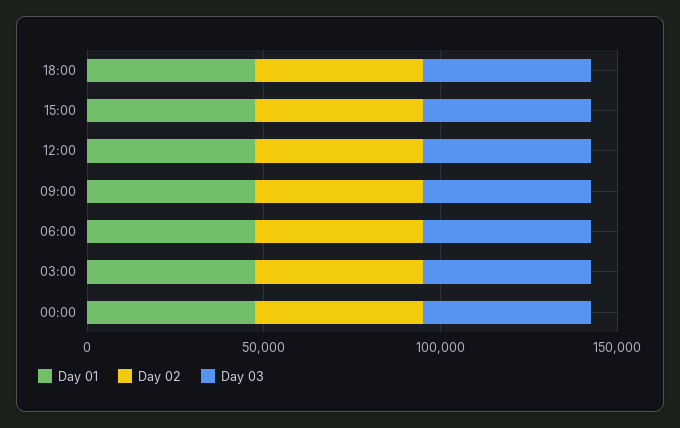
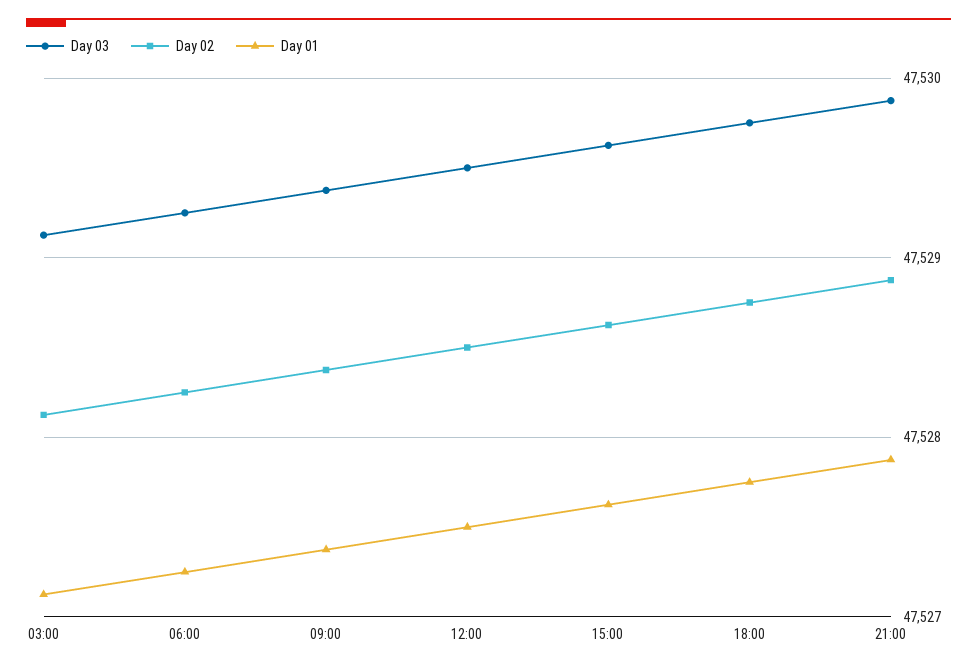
Day 01, 00:00: 50000 -> none
Day 02, 00:00: 50000 -> none
Day 03, 00:00: 50000 -> none
Day 03, 21:00: none -> 47529.9
Day 02, 21:00: none -> 47528.9
Day 01, 21:00: none -> 47527.9

